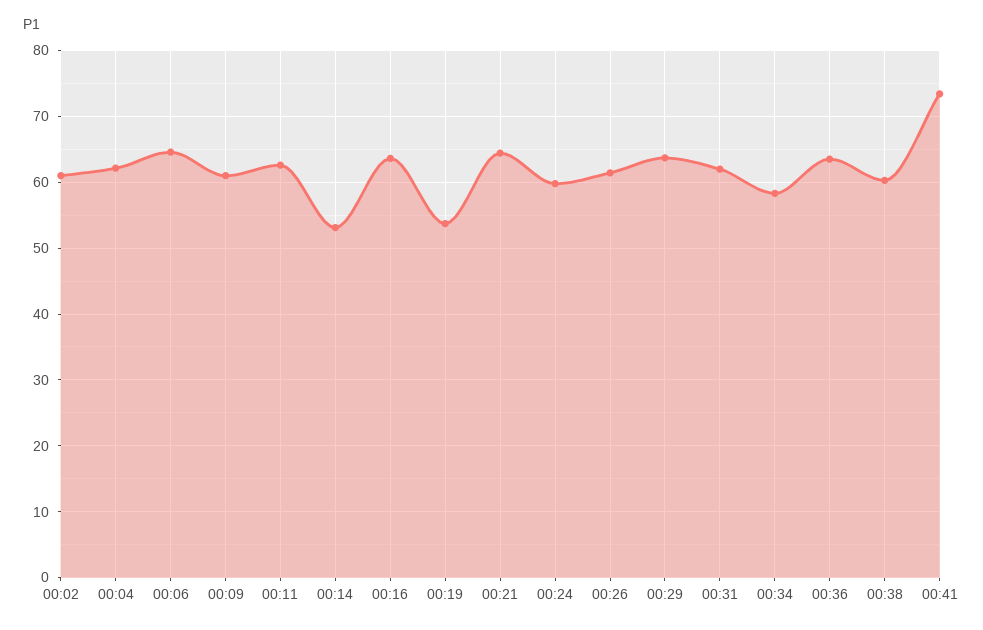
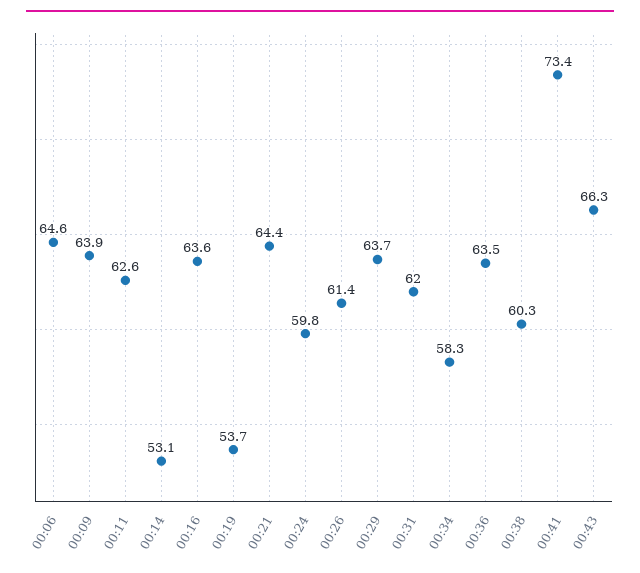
00:02: 61 -> none
00:04: 62 -> none
00:09: 61 -> 63.9
00:43: none -> 66.3

